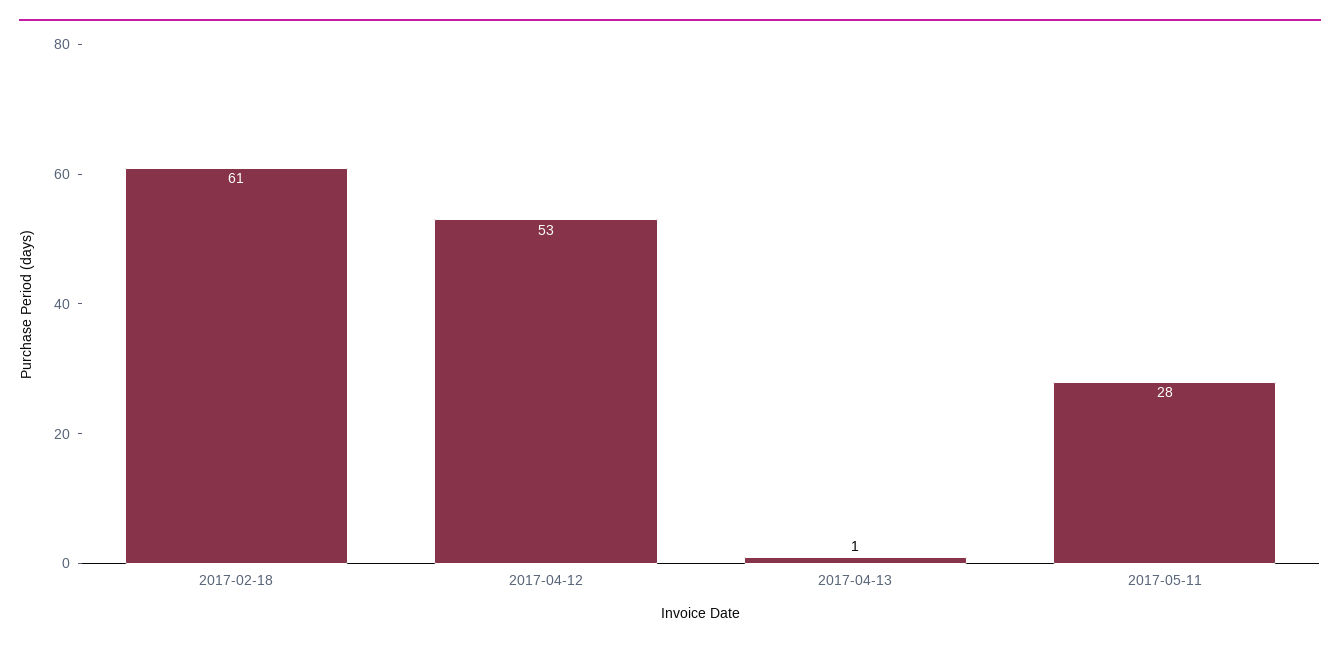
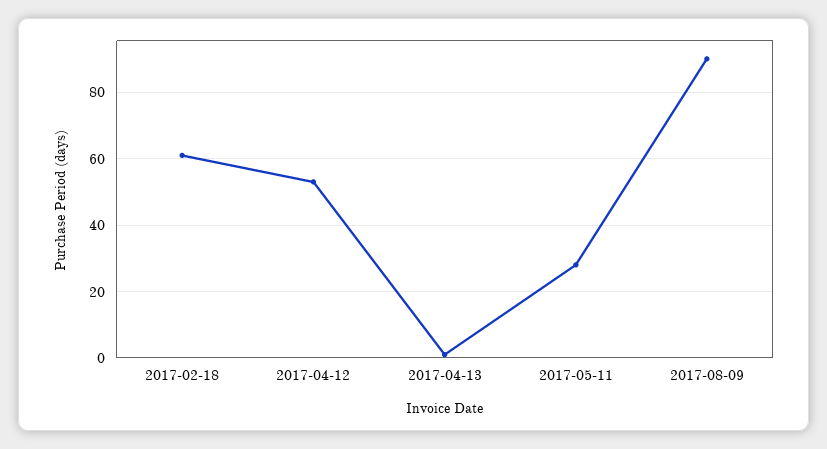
2017-08-09: none -> 90

